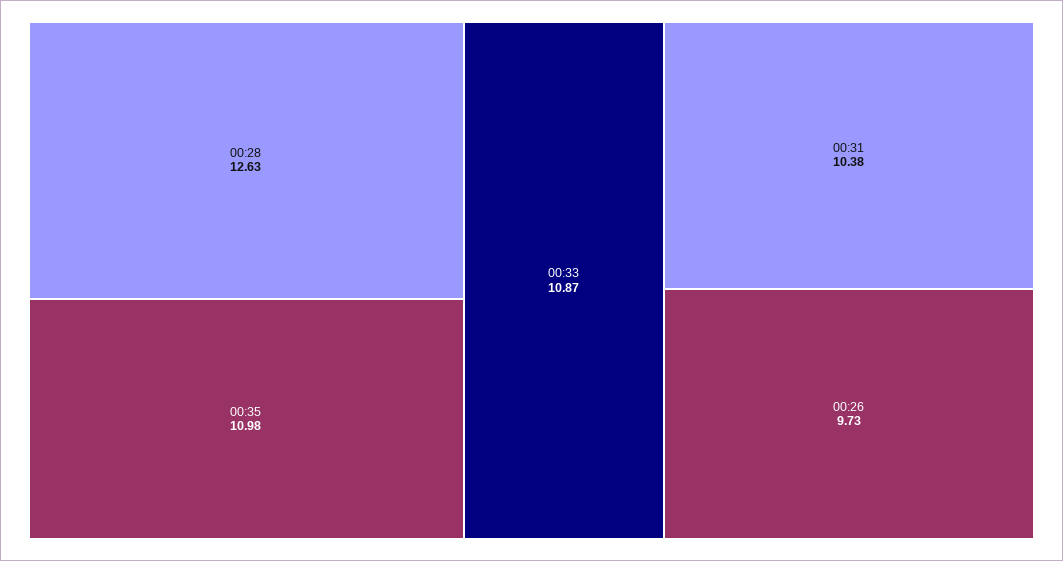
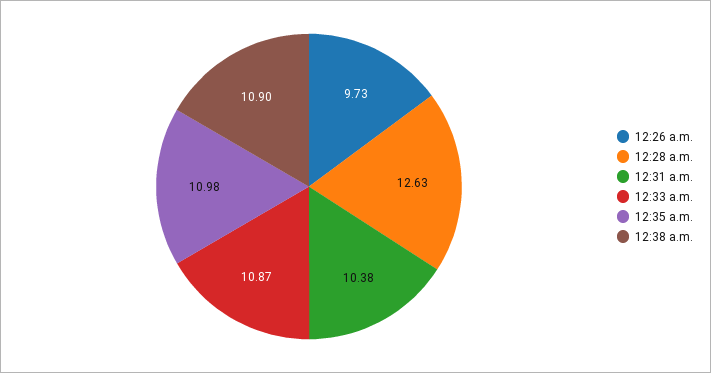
12:38 a.m.: none -> 10.9

